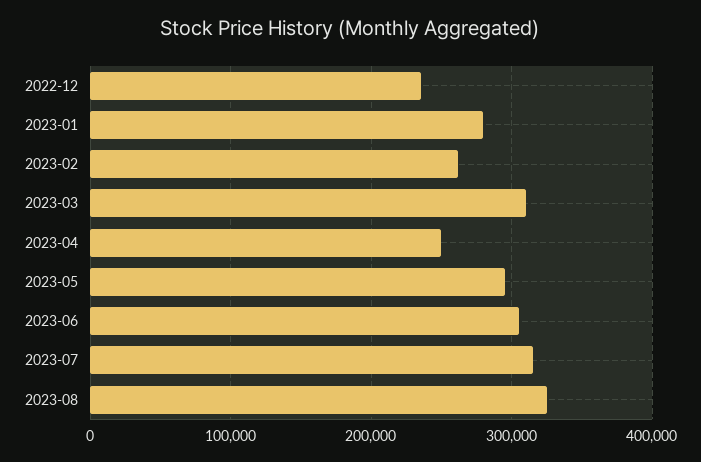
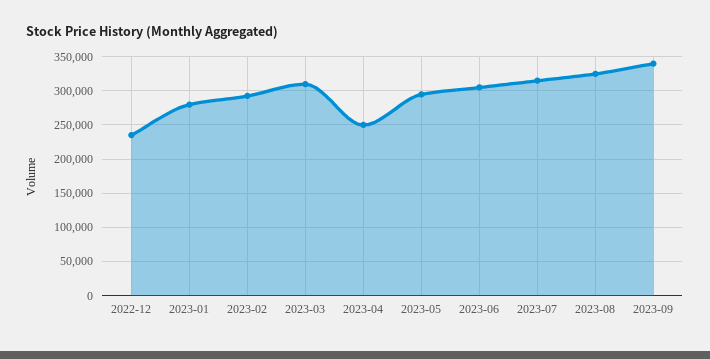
2023-02: 260000 -> 290000
2023-09: none -> 340000

